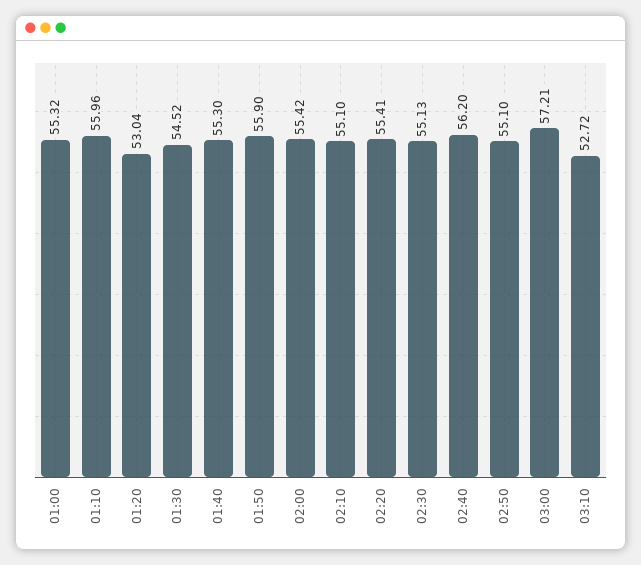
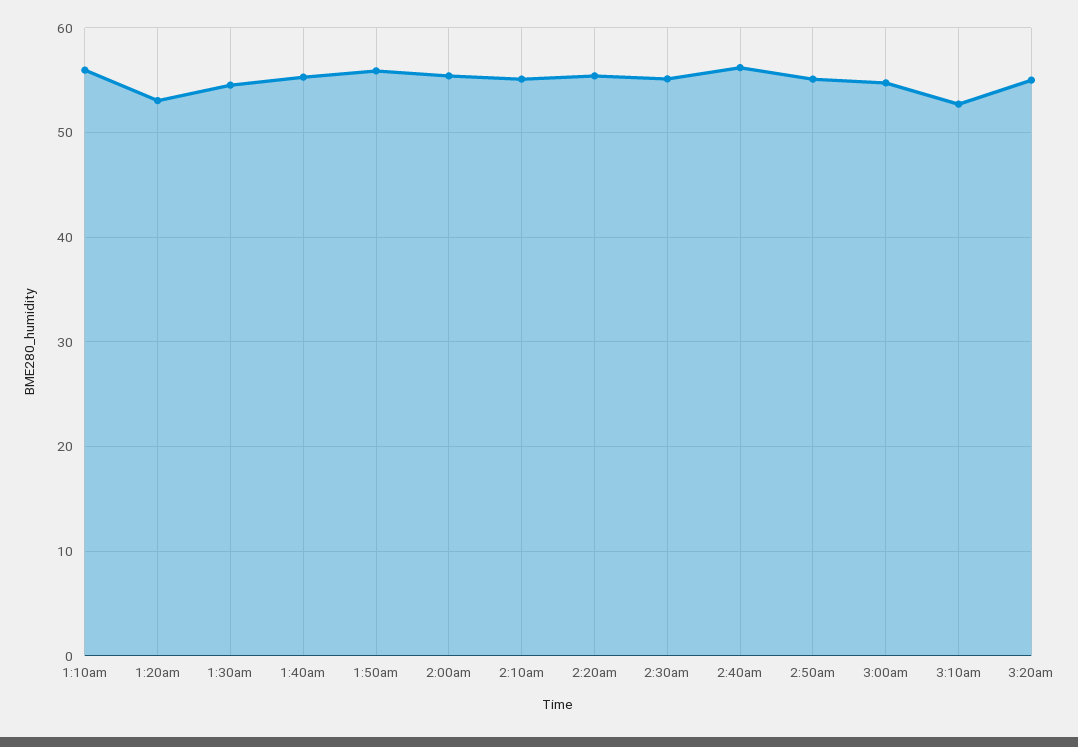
01:00: 55.32 -> none
03:00: 57.21 -> 55
3:20am: none -> 55

